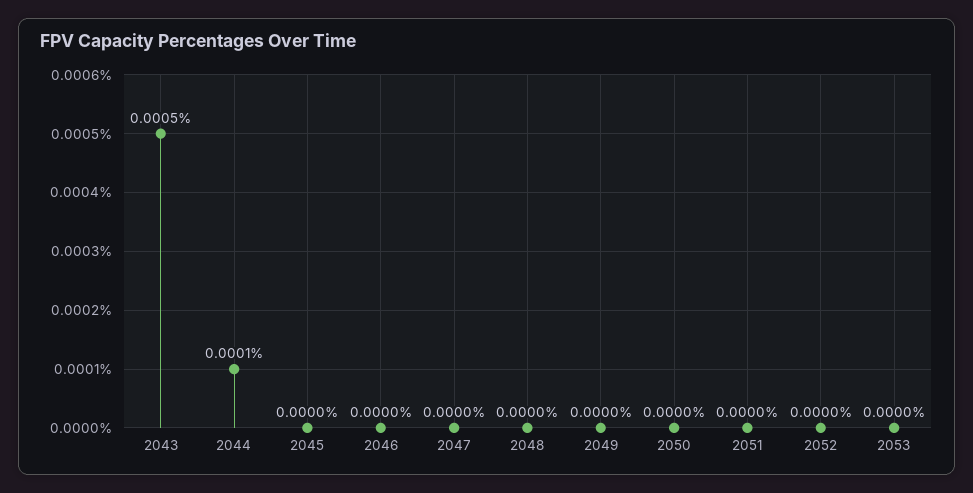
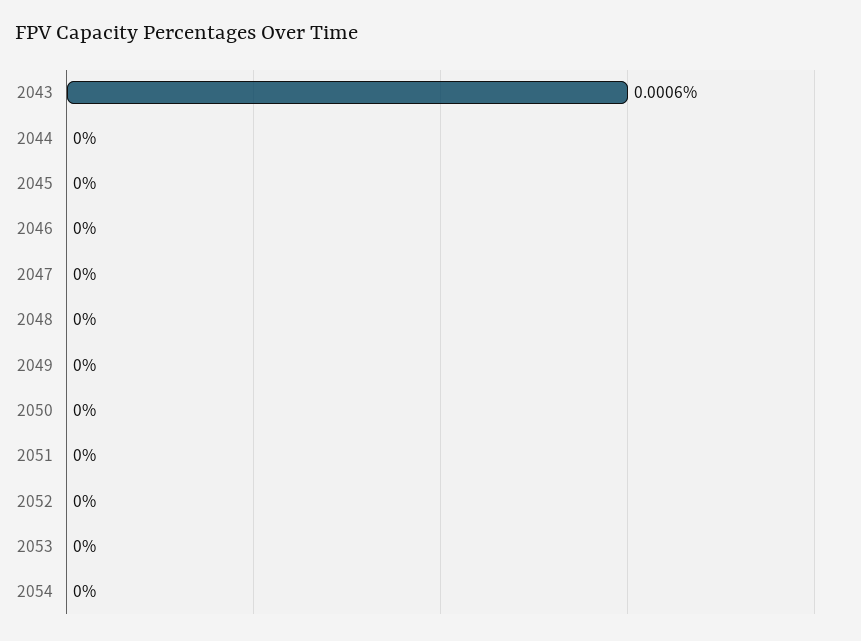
2043: 0.0005 -> 0.0006
2044: 0.0001 -> 0
2054: none -> 0

